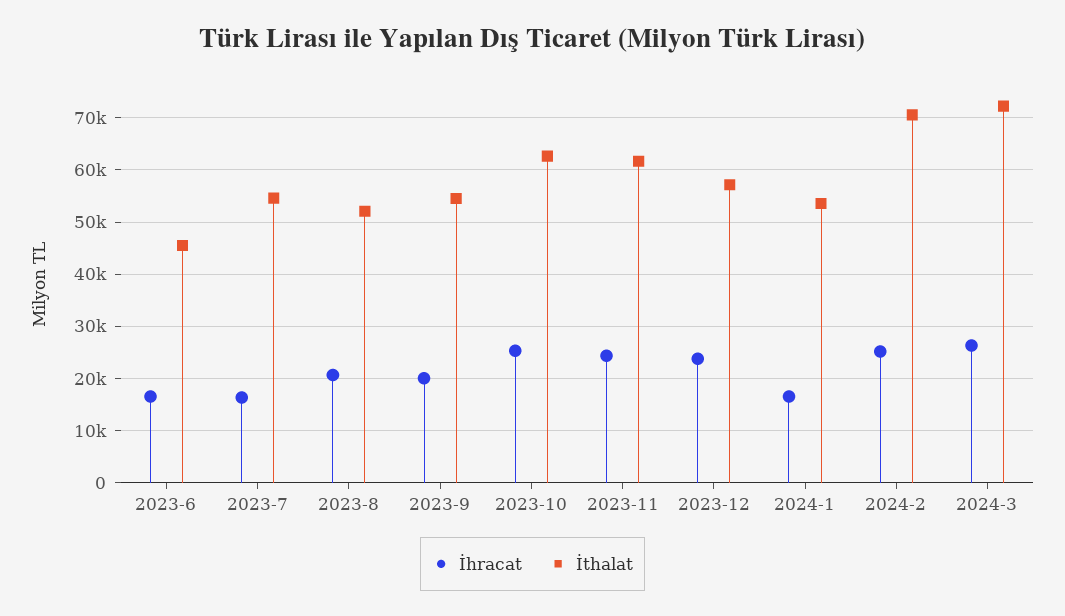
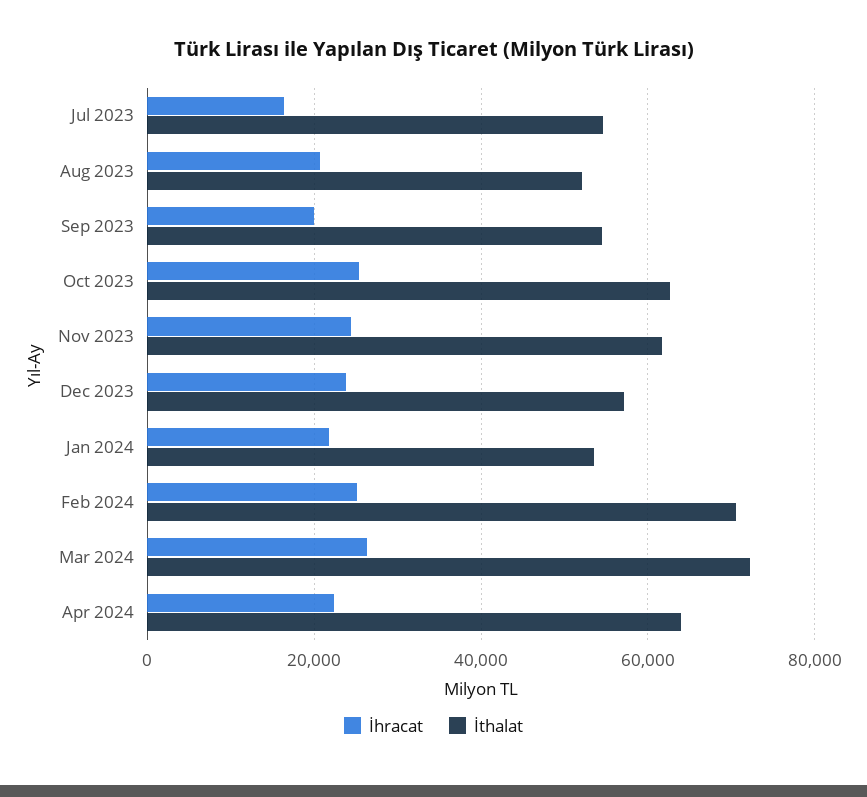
İhracat, 2023-6: 16000 -> none
İthalat, 2023-6: 46000 -> none
İhracat, 2024-1: 16000 -> 22000
İhracat, Apr 2024: none -> 22000
İthalat, Apr 2024: none -> 64000

